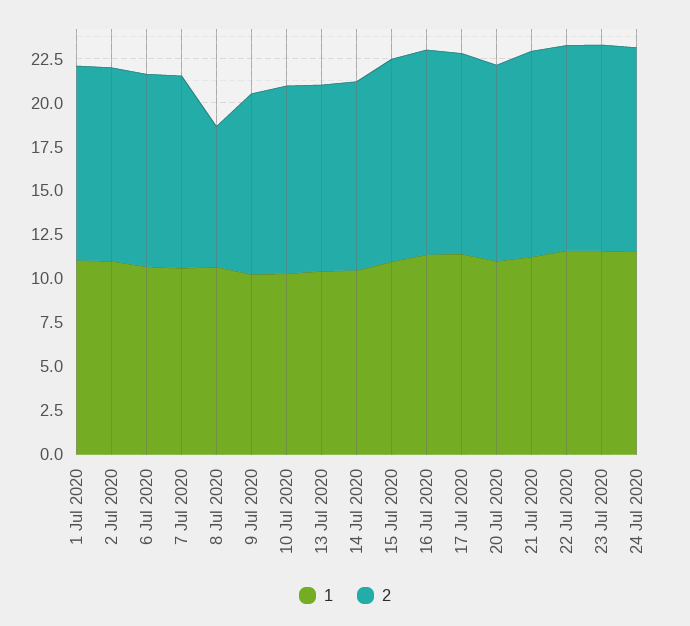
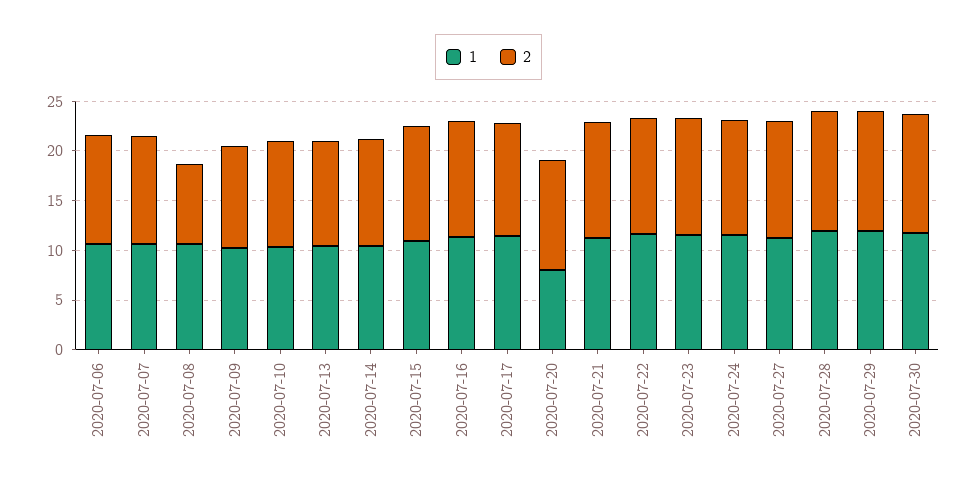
1, 1 Jul 2020: 11 -> none
2, 1 Jul 2020: 11 -> none
1, 2 Jul 2020: 11 -> none
2, 2 Jul 2020: 11 -> none
1, 20 Jul 2020: 11 -> 8
1, 2020-07-27: none -> 11
2, 2020-07-27: none -> 12
1, 2020-07-28: none -> 12
2, 2020-07-28: none -> 12
1, 2020-07-29: none -> 12
2, 2020-07-29: none -> 12
1, 2020-07-30: none -> 12
2, 2020-07-30: none -> 12

